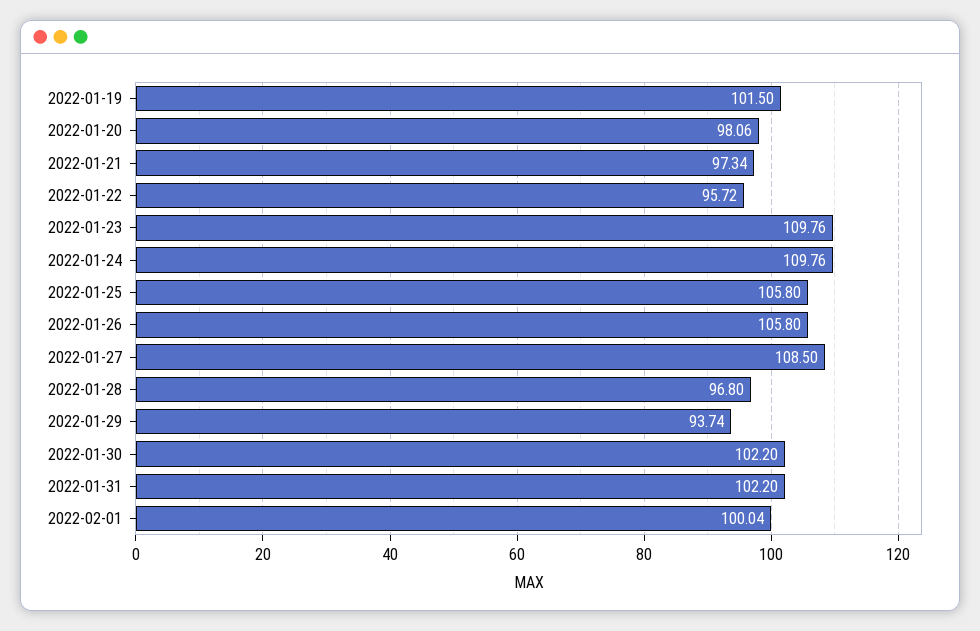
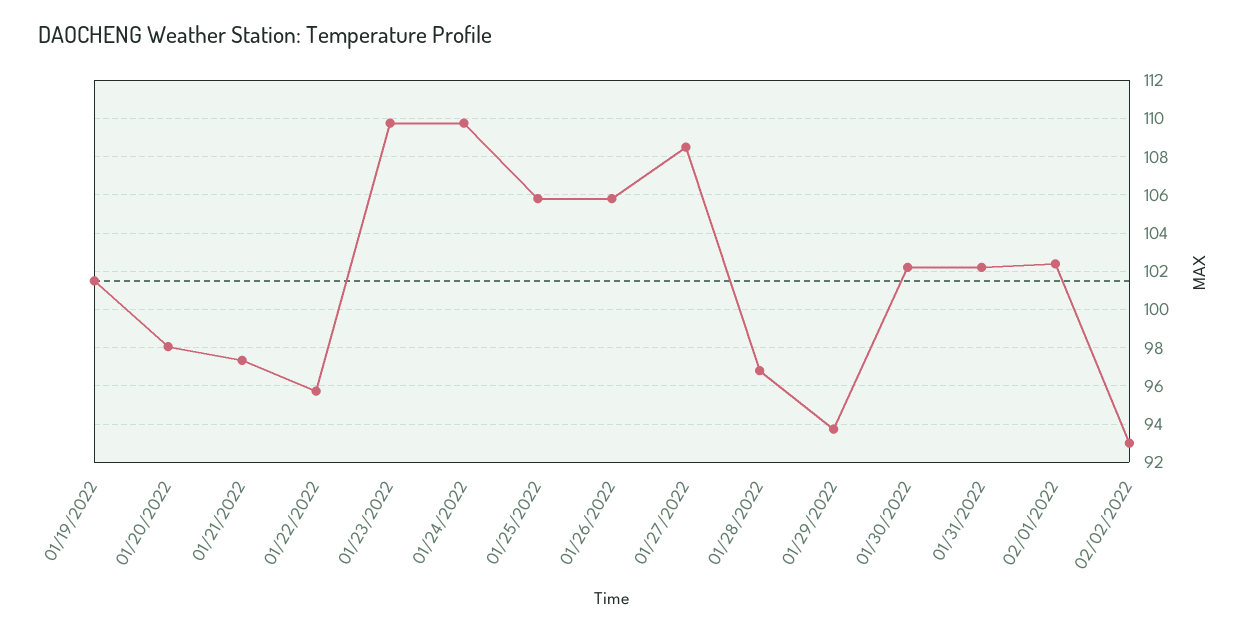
2022-02-01: 100.04 -> 102.5
02/02/2022: none -> 93

